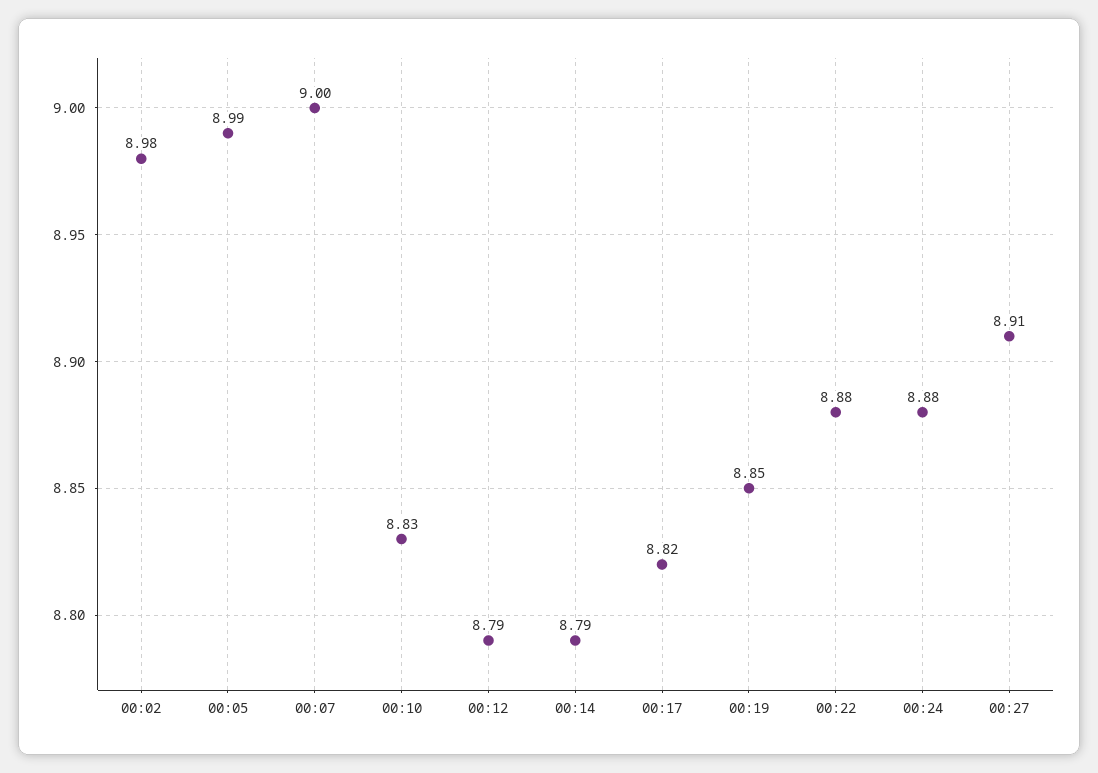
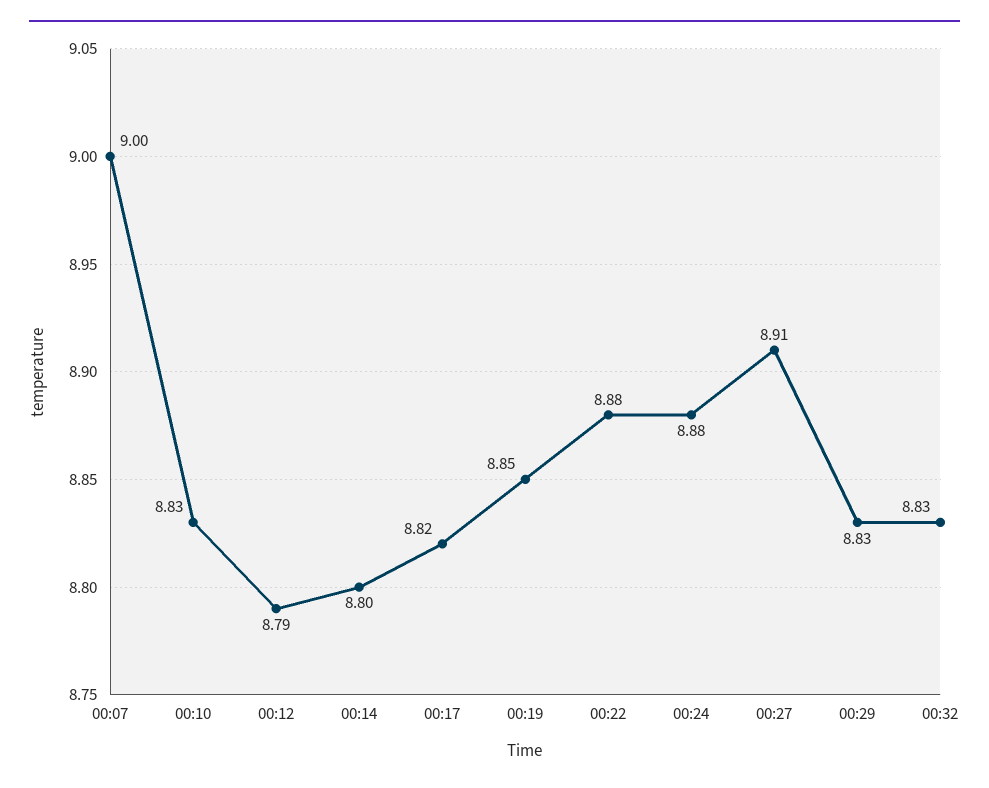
00:02: 8.98 -> none
00:05: 8.99 -> none
00:14: 8.79 -> 8.8
00:29: none -> 8.83
00:32: none -> 8.83

